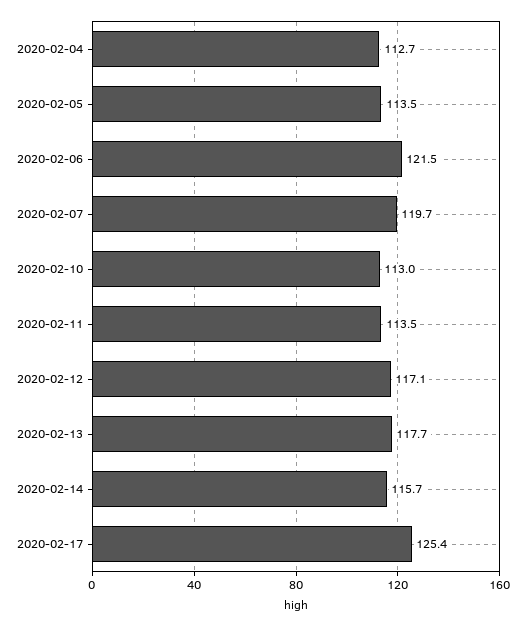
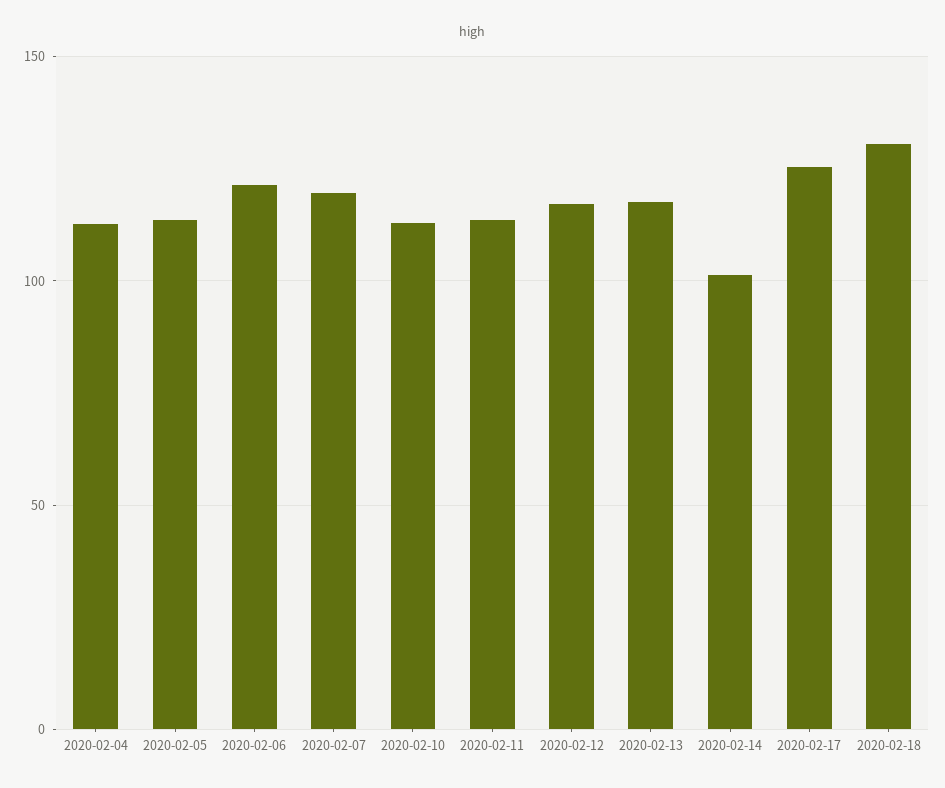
2020-02-14: 115.7 -> 100
2020-02-18: none -> 130

